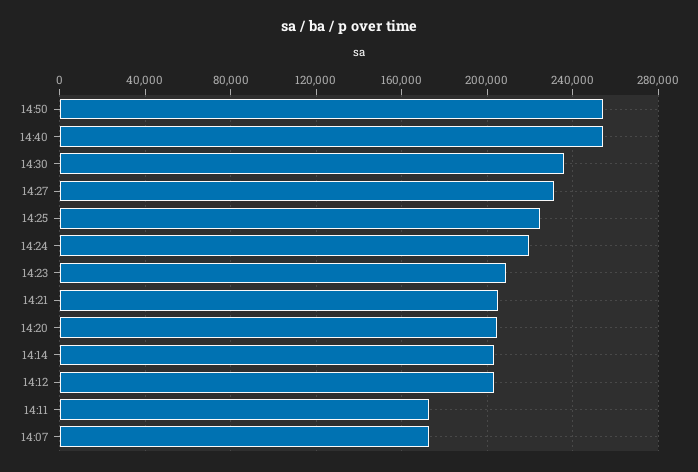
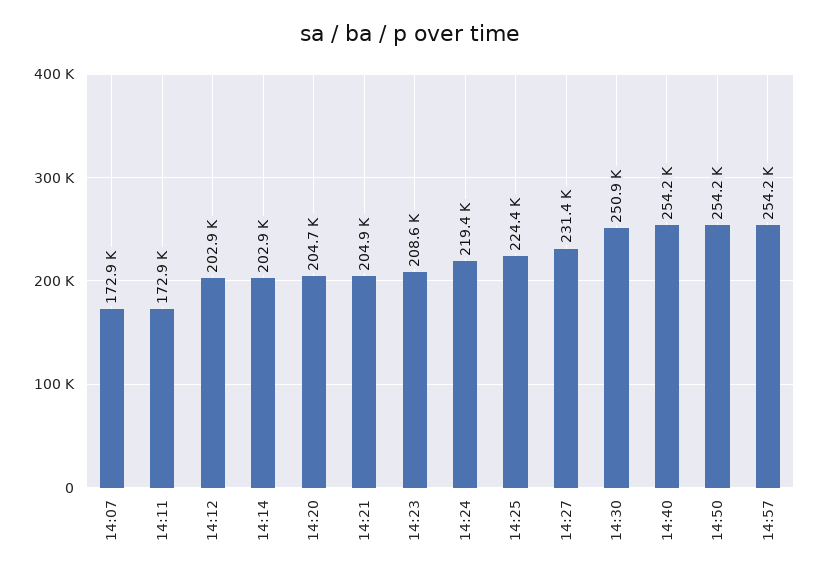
14:30: 235000 -> 250900
14:57: none -> 254200

